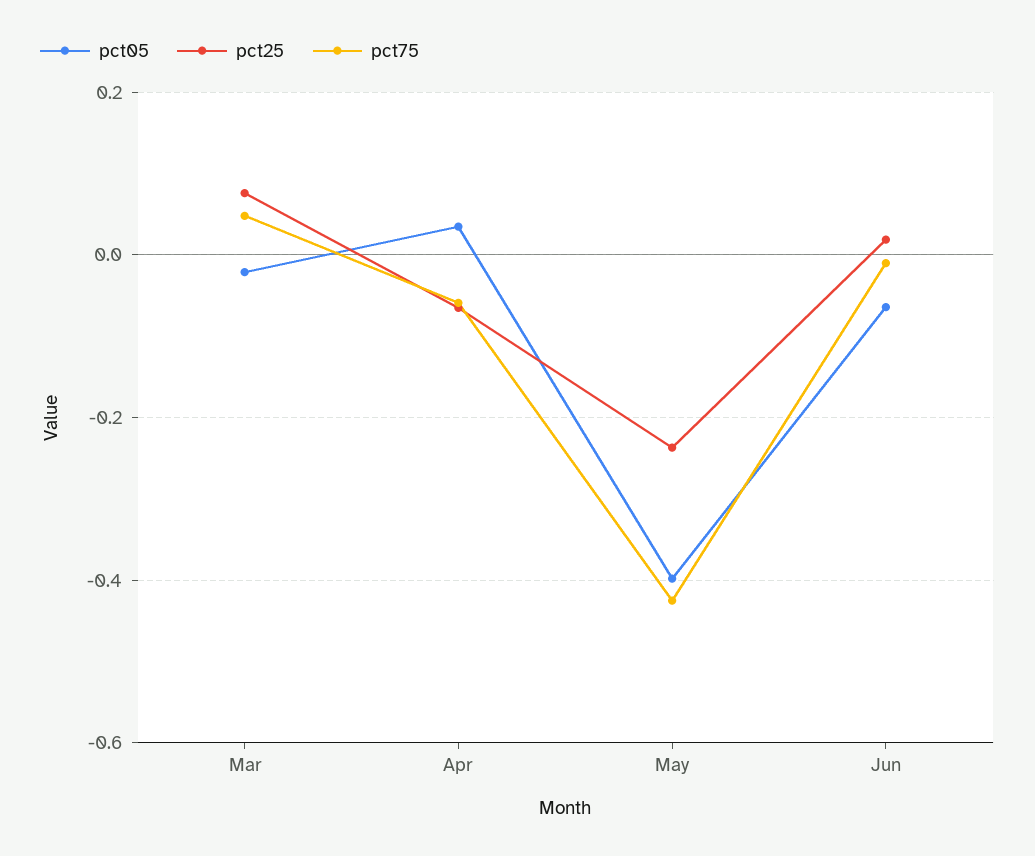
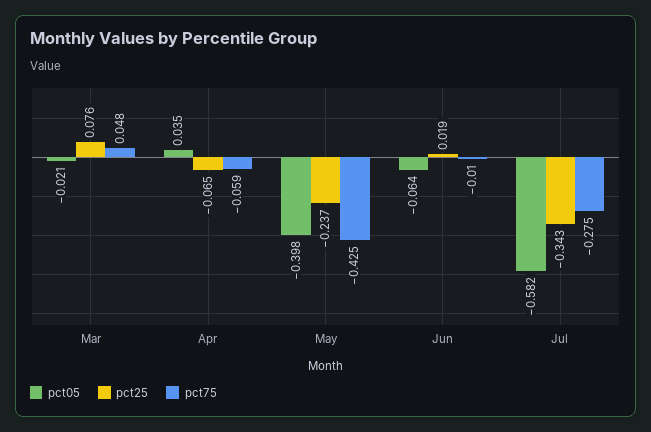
pct05, Jul: none -> -0.582
pct25, Jul: none -> -0.343
pct75, Jul: none -> -0.275

